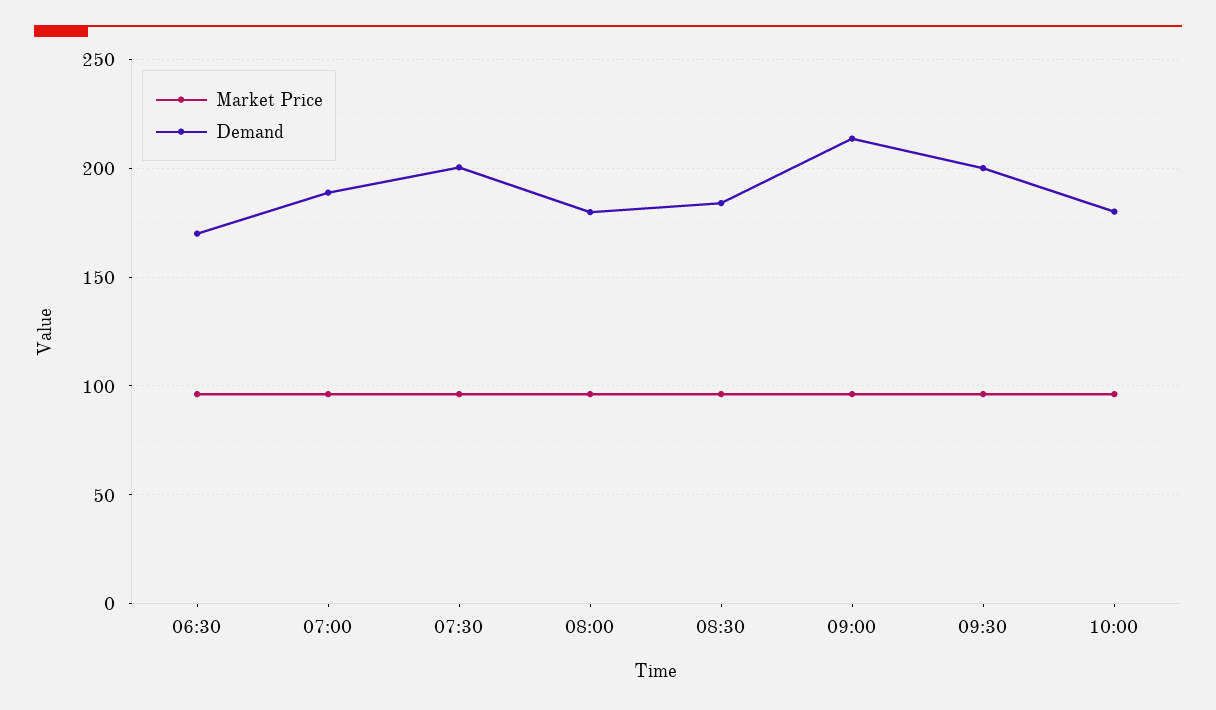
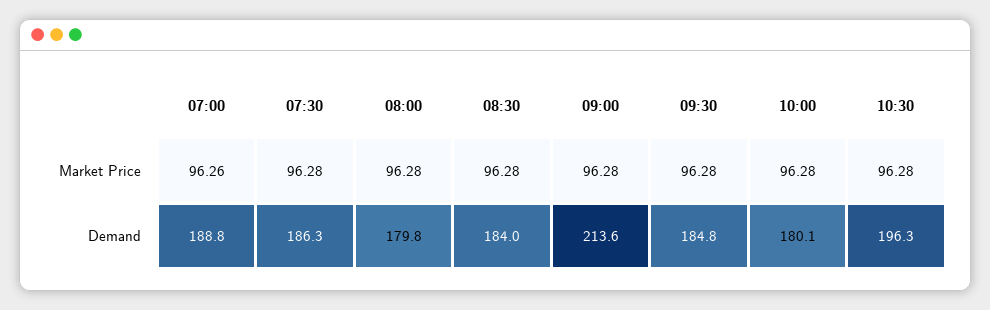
Market Price, 06:30: 95 -> none
Demand, 06:30: 170 -> none
Demand, 07:30: 200 -> 186.3
Demand, 09:30: 200 -> 184.8
Market Price, 10:30: none -> 96.28
Demand, 10:30: none -> 196.3

